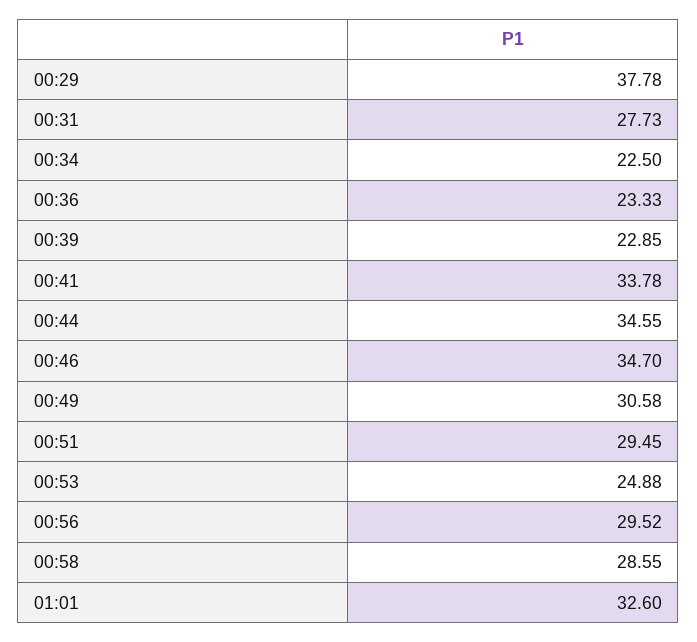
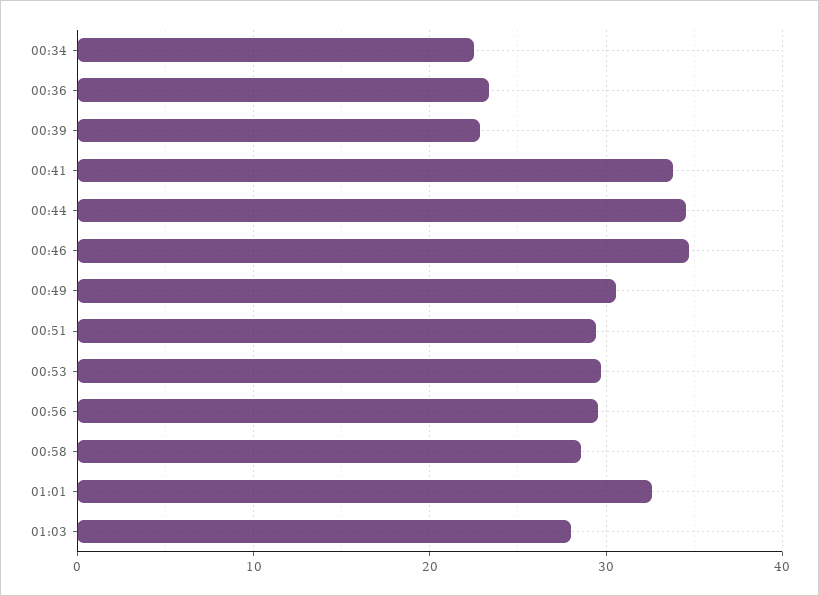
00:29: 37.78 -> none
00:31: 27.73 -> none
00:53: 24.88 -> 30
01:03: none -> 28

